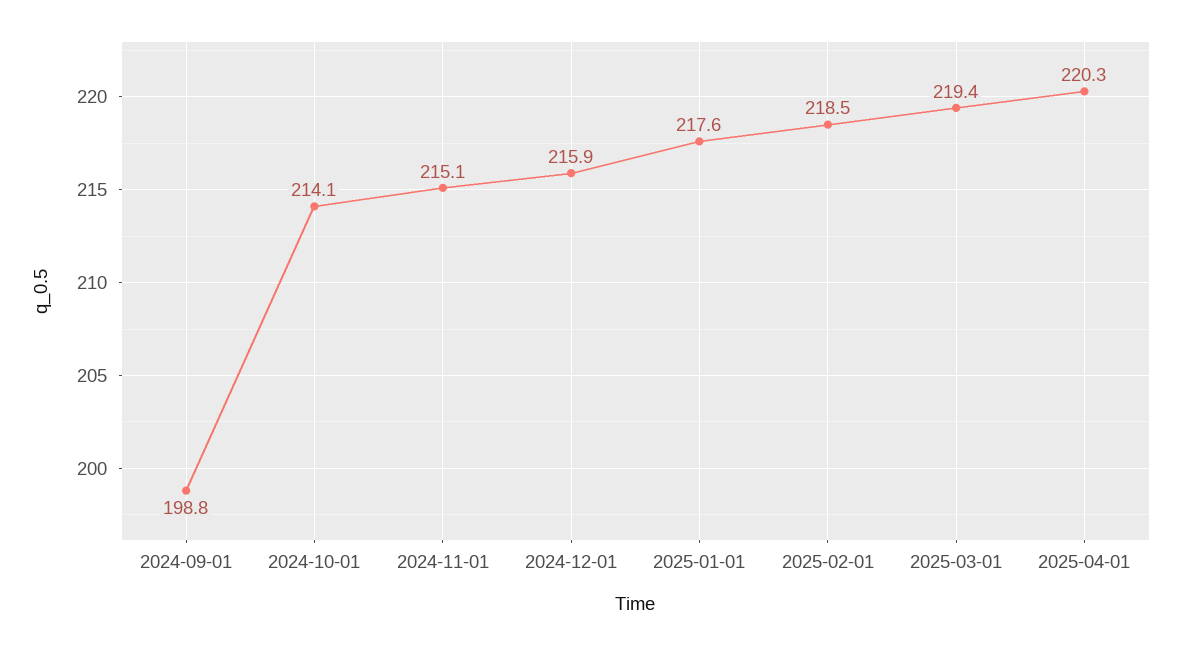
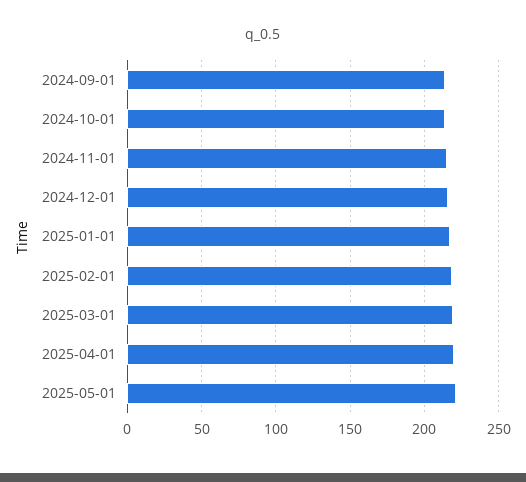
2024-09-01: 198.8 -> 215
2025-05-01: none -> 220

